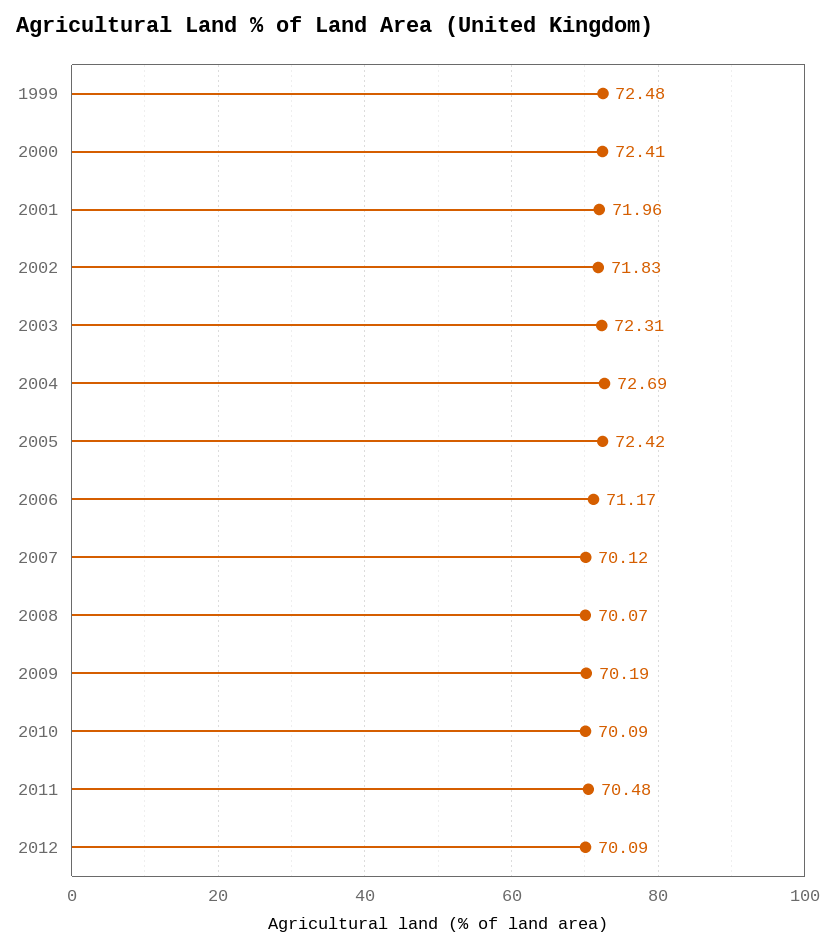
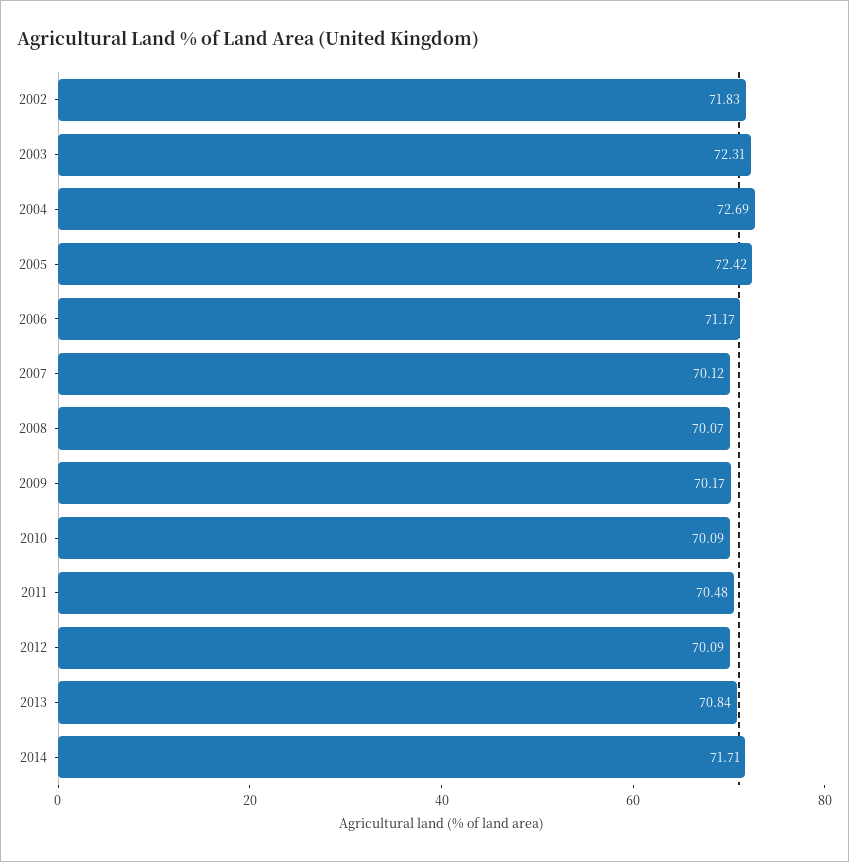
1999: 72.48 -> none
2000: 72.41 -> none
2001: 71.96 -> none
2009: 70.19 -> 70.17
2013: none -> 70.84
2014: none -> 71.71

